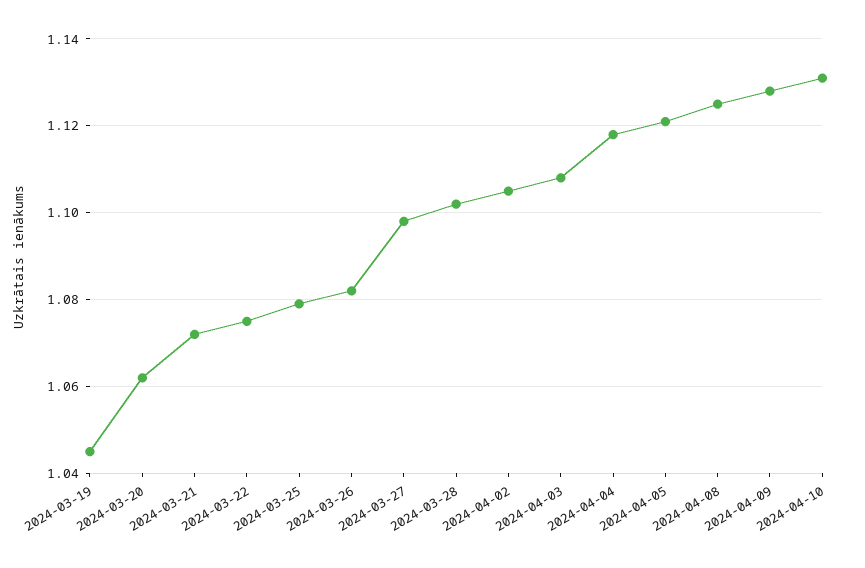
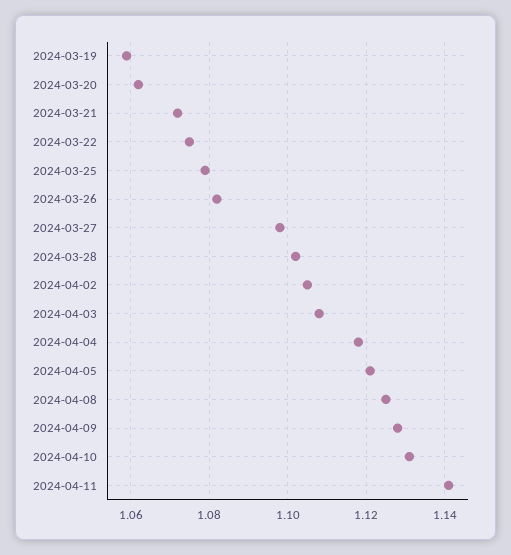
2024-03-19: 1.045 -> 1.06
2024-04-11: none -> 1.14

